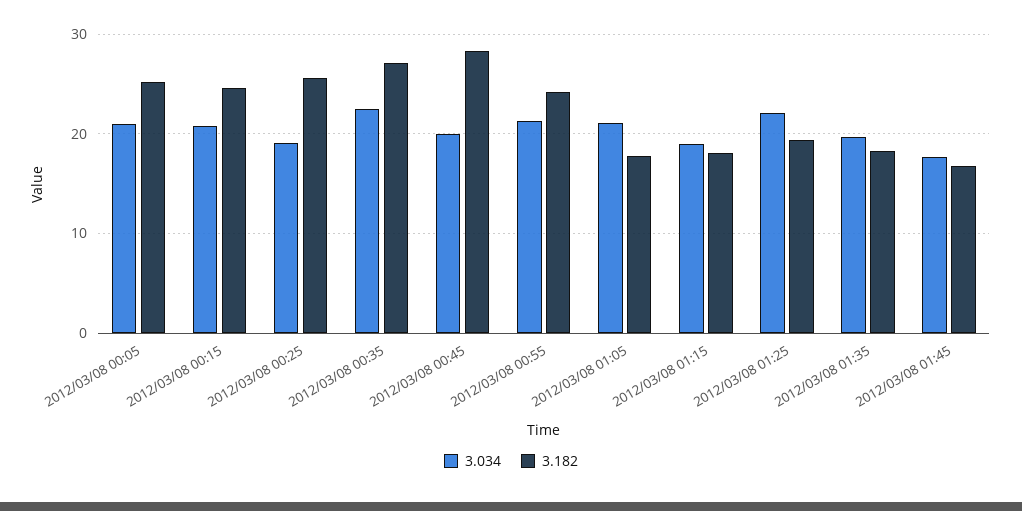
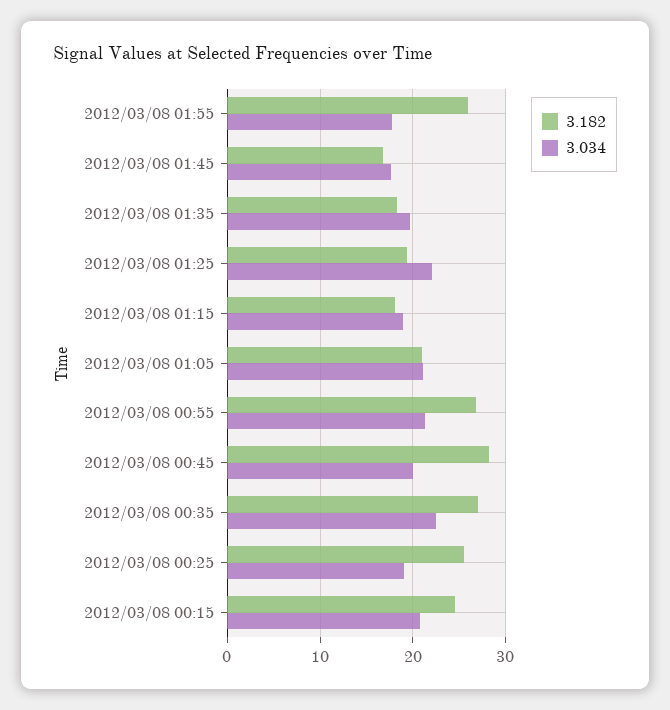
3.034, 2012/03/08 00:05: 21 -> none
3.182, 2012/03/08 00:05: 25 -> none
3.182, 2012/03/08 00:55: 24 -> 27
3.182, 2012/03/08 01:05: 18 -> 21
3.182, 2012/03/08 01:55: none -> 26
3.034, 2012/03/08 01:55: none -> 18

